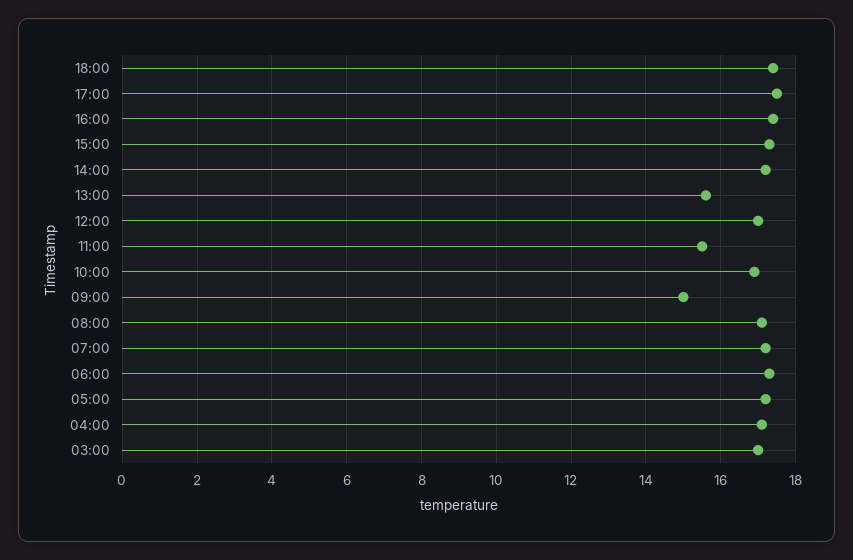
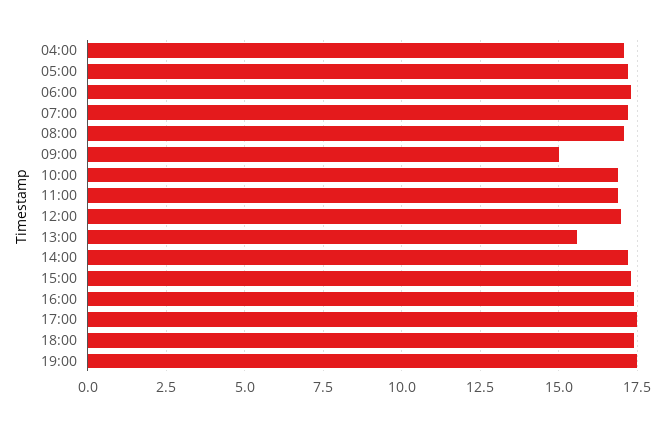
11:00: 15.5 -> 17
03:00: 17 -> none
19:00: none -> 17.5

